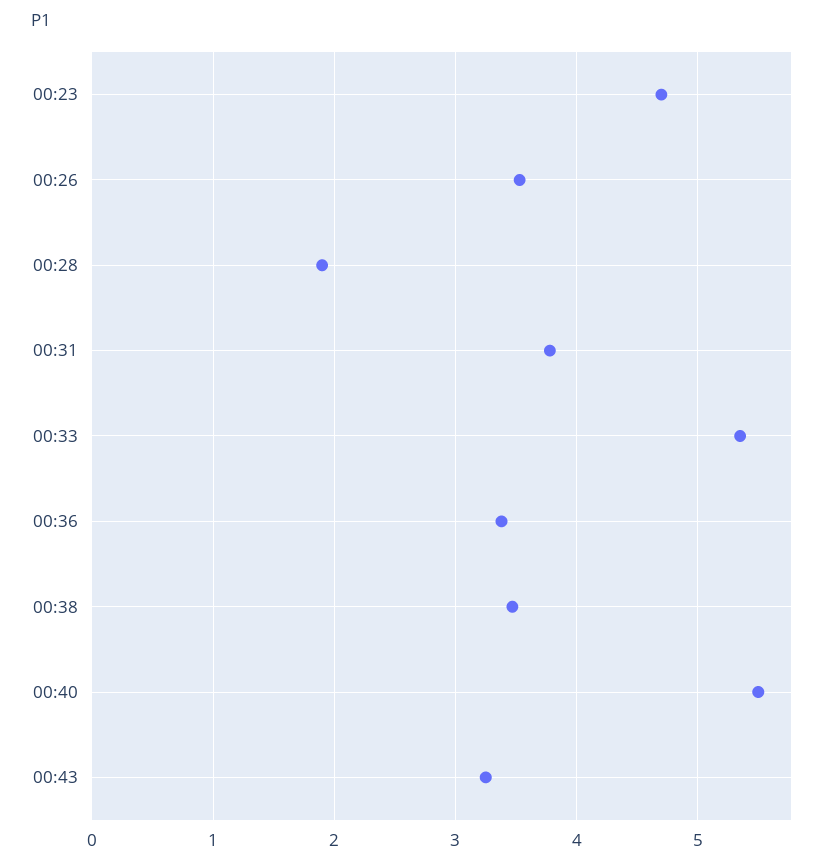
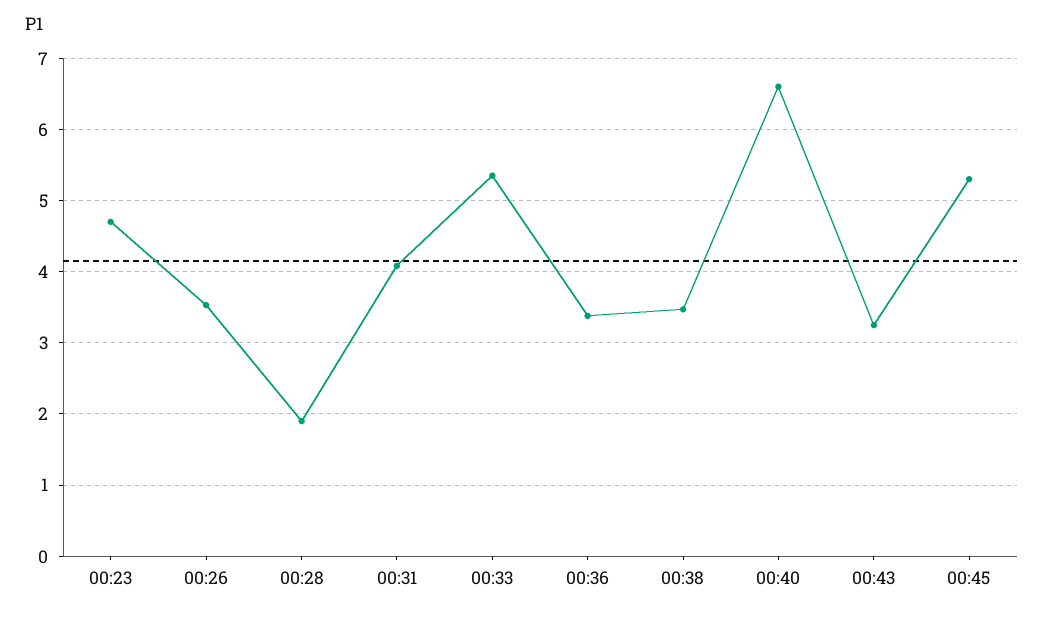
00:31: 3.8 -> 4.1
00:40: 5.5 -> 6.6
00:45: none -> 5.3

